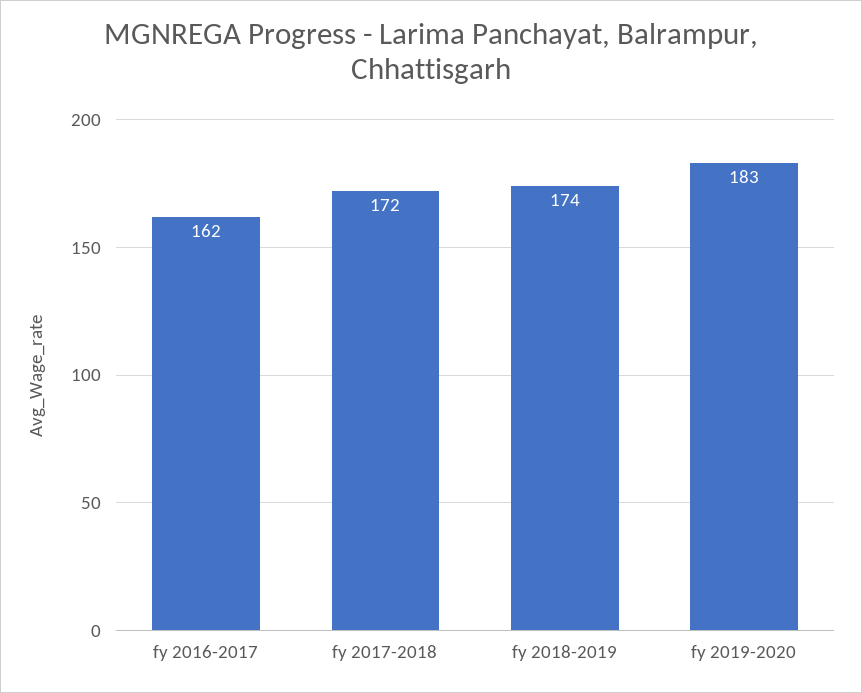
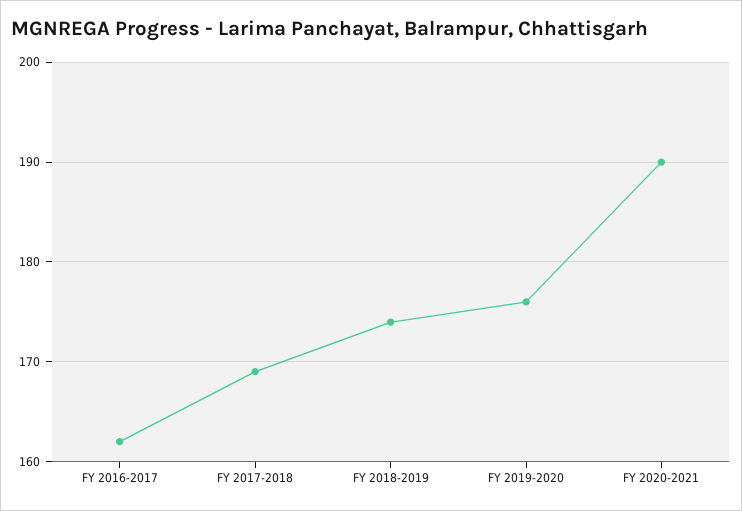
fy 2017-2018: 172 -> 169
fy 2019-2020: 183 -> 176
FY 2020-2021: none -> 190

